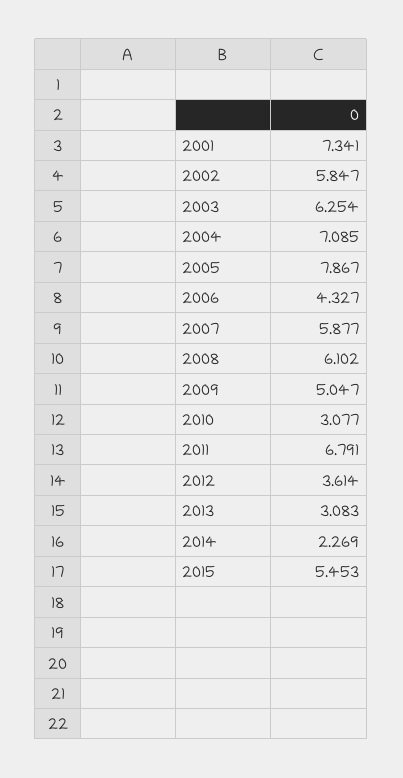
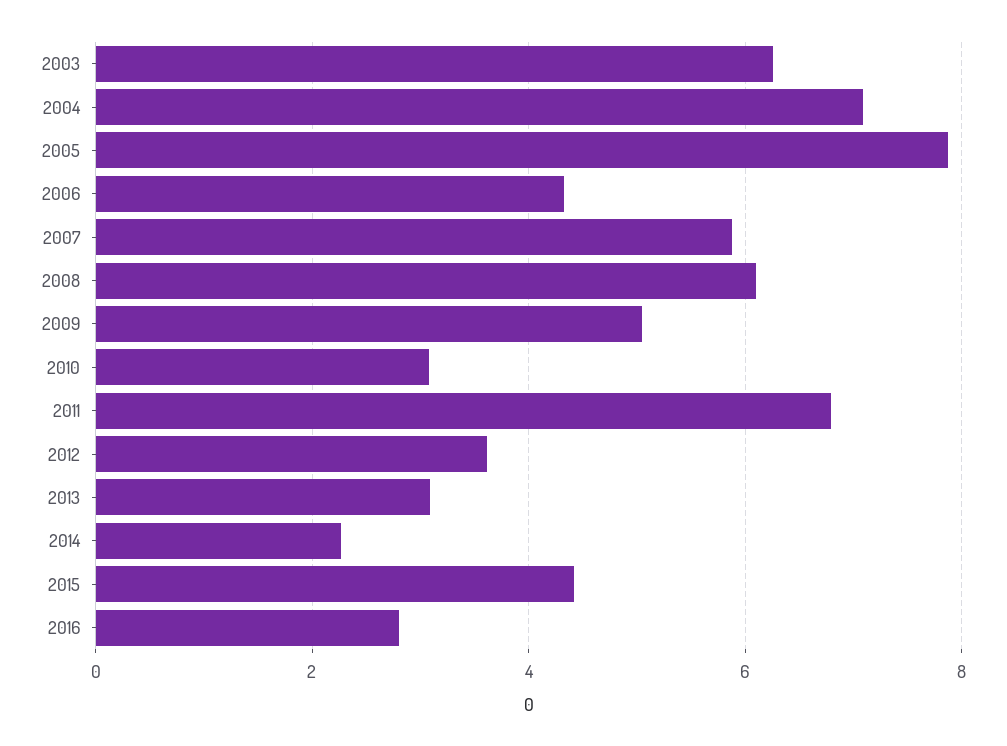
2001: 7.341 -> none
2002: 5.847 -> none
2015: 5.453 -> 4.4
2016: none -> 2.8

